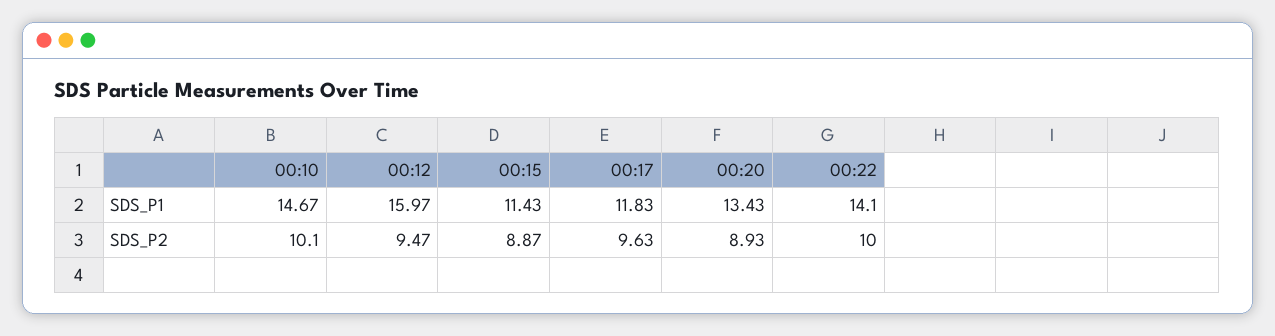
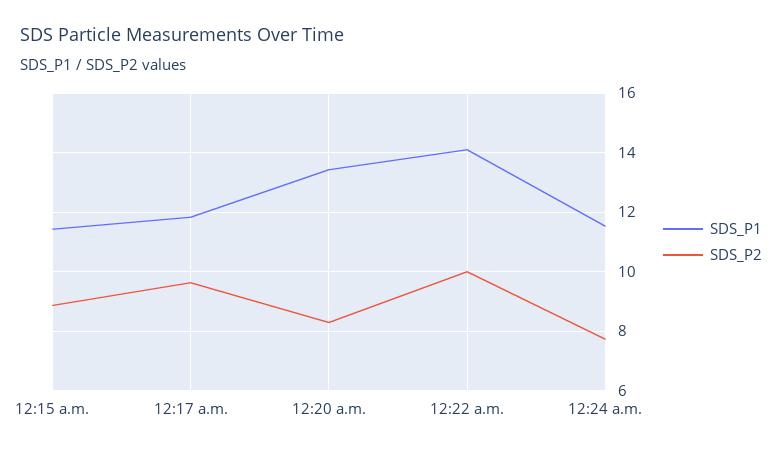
SDS_P1, 00:10: 14.67 -> none
SDS_P1, 00:12: 15.97 -> none
SDS_P2, 00:10: 10.1 -> none
SDS_P2, 00:12: 9.47 -> none
SDS_P2, 00:20: 8.93 -> 8.25
SDS_P1, 12:24 a.m.: none -> 11.5
SDS_P2, 12:24 a.m.: none -> 7.75

